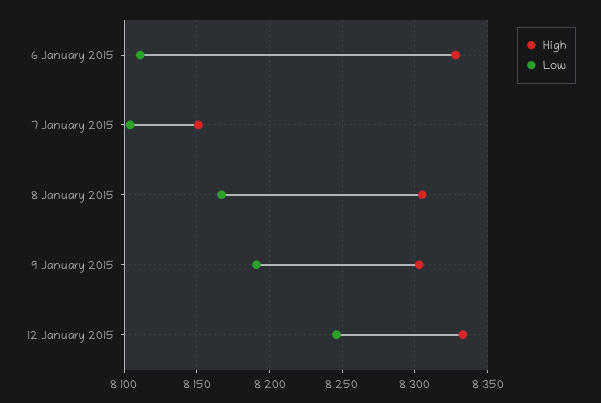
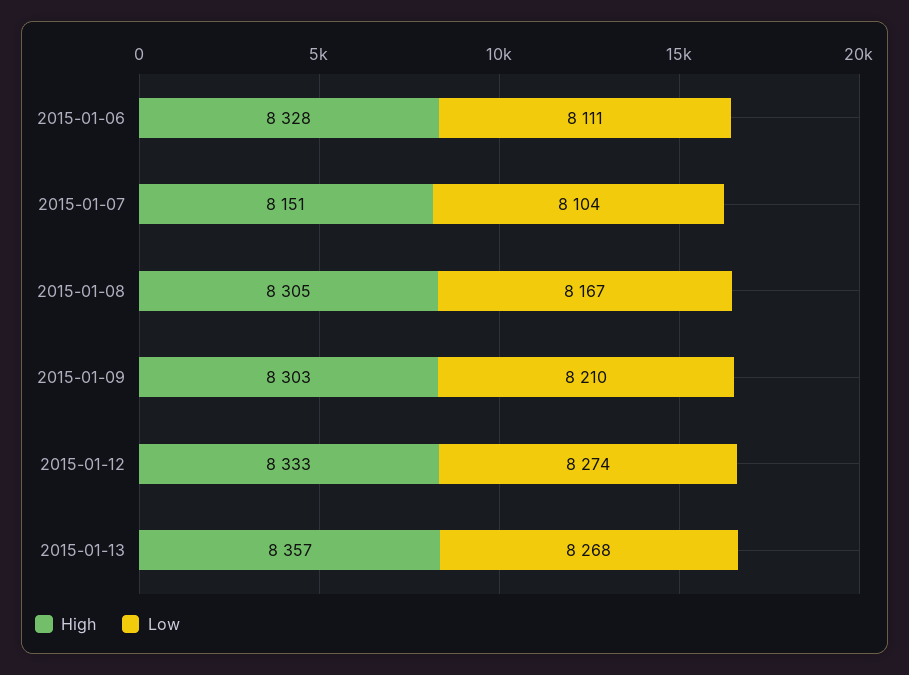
Low, 9 January 2015: 8190 -> 8210
Low, 12 January 2015: 8245 -> 8274
High, 2015-01-13: none -> 8357
Low, 2015-01-13: none -> 8268

